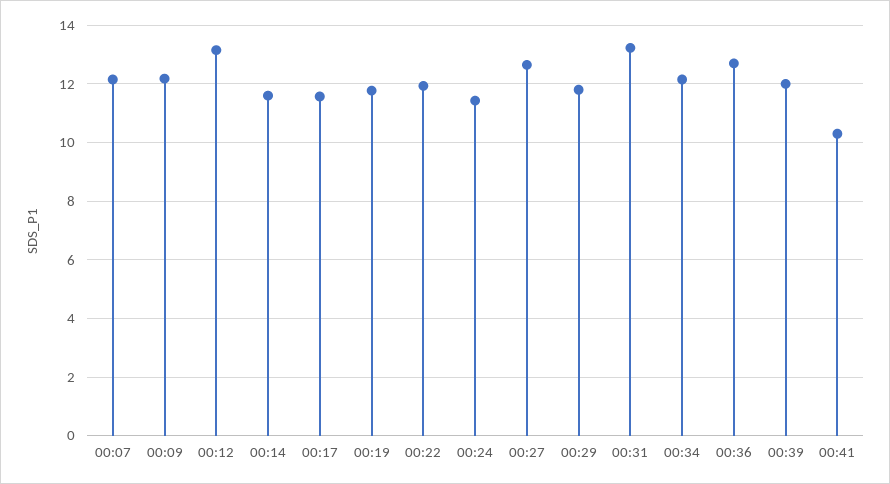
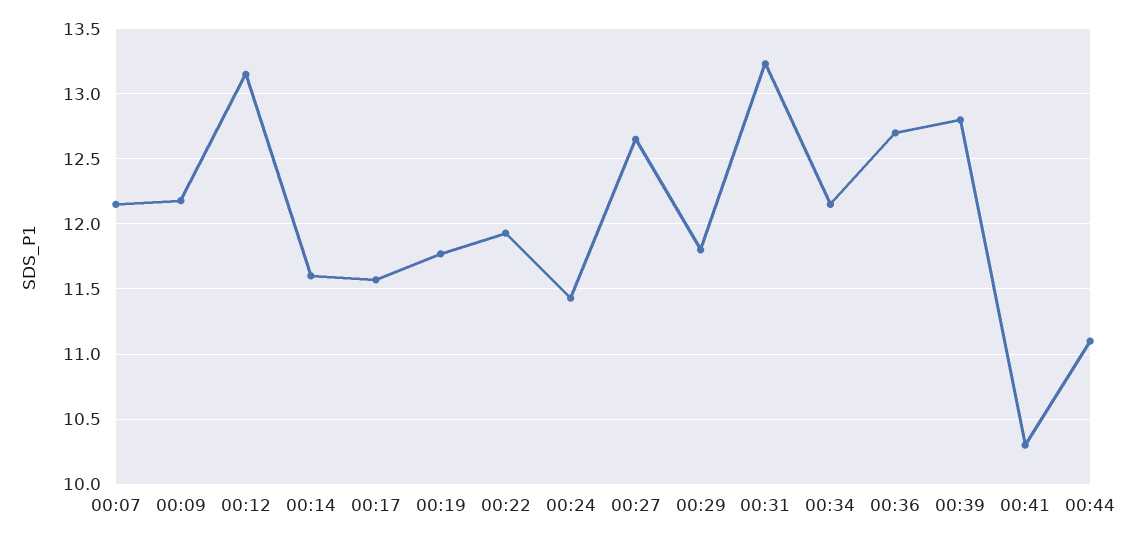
00:39: 12 -> 12.8
00:44: none -> 11.1

